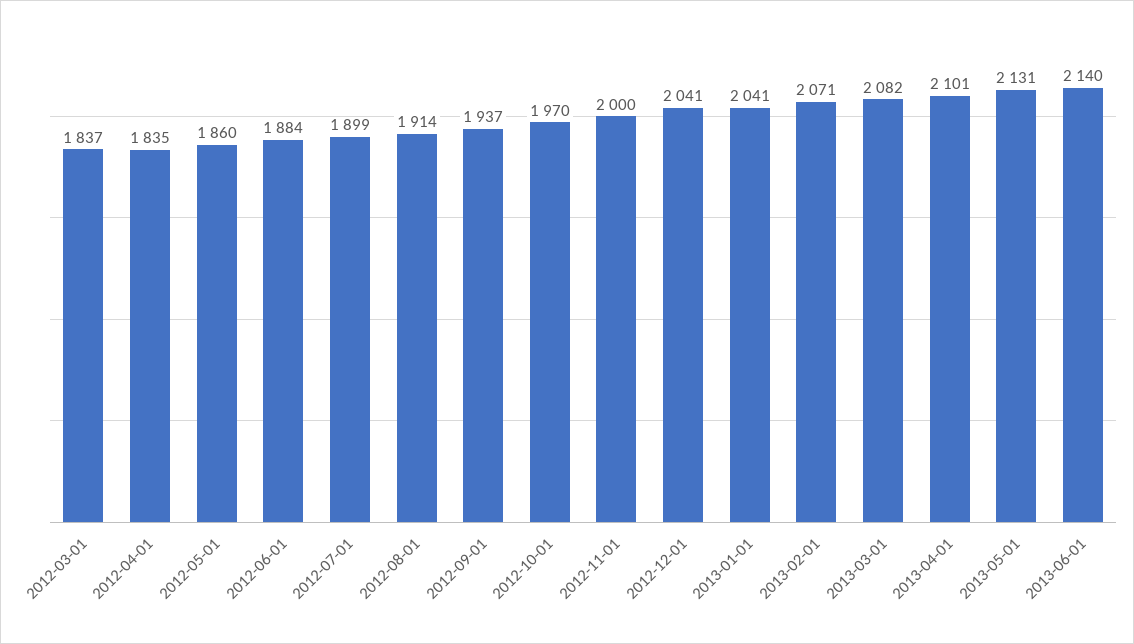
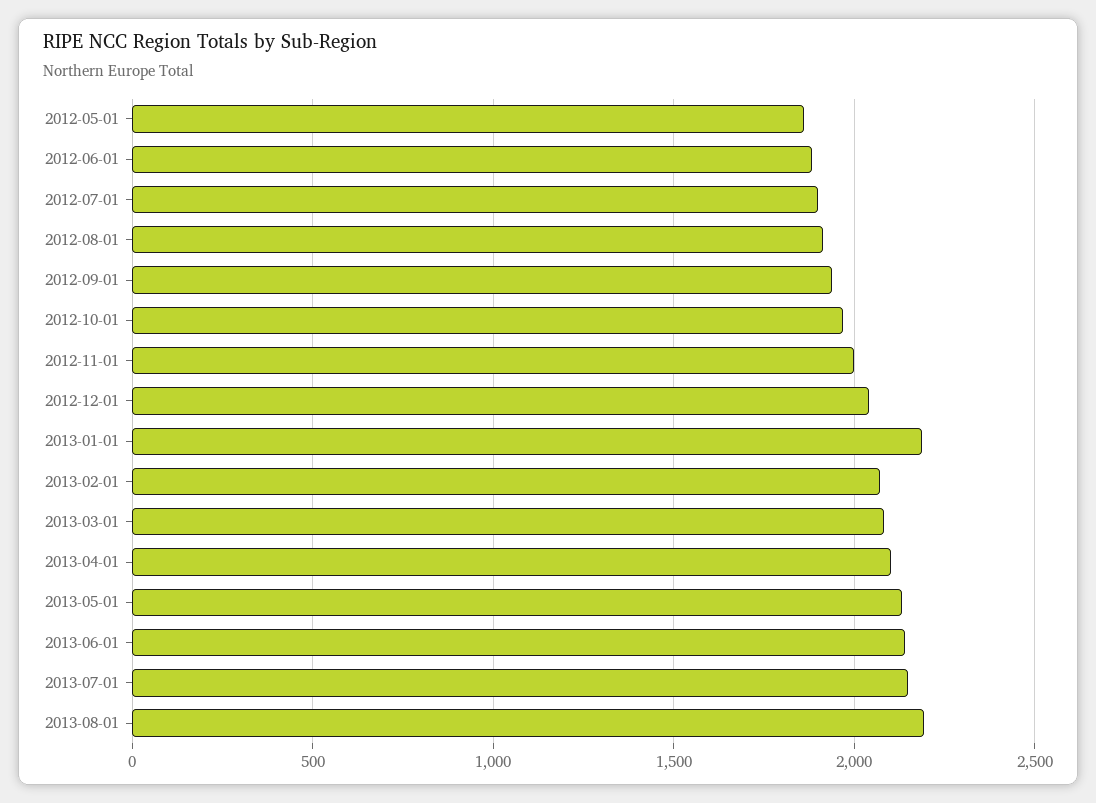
2012-03-01: 1837 -> none
2012-04-01: 1835 -> none
2013-01-01: 2041 -> 2200
2013-07-01: none -> 2150
2013-08-01: none -> 2200

